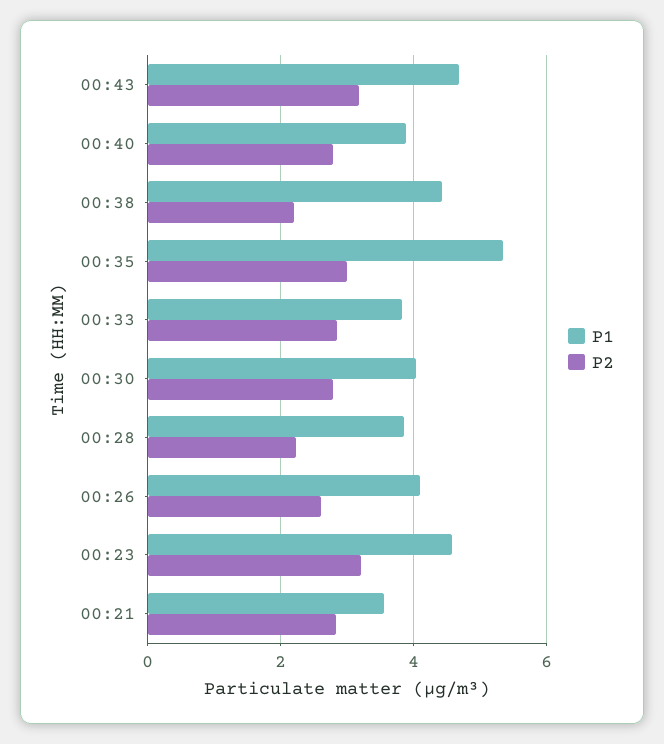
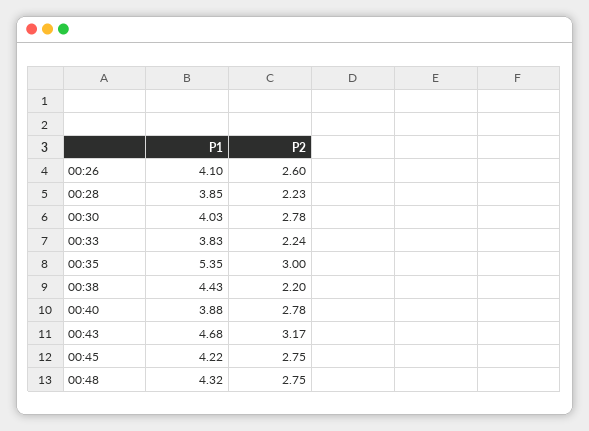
P2, 00:33: 2.8 -> 2.24
P1, 00:23: 4.6 -> none
P2, 00:23: 3.2 -> none
P1, 00:21: 3.6 -> none
P2, 00:21: 2.8 -> none
P1, 00:45: none -> 4.22
P2, 00:45: none -> 2.75
P1, 00:48: none -> 4.32
P2, 00:48: none -> 2.75

